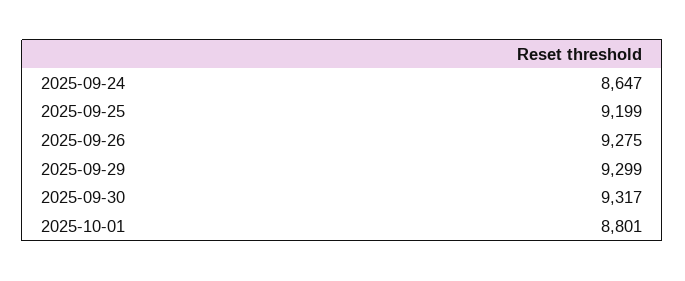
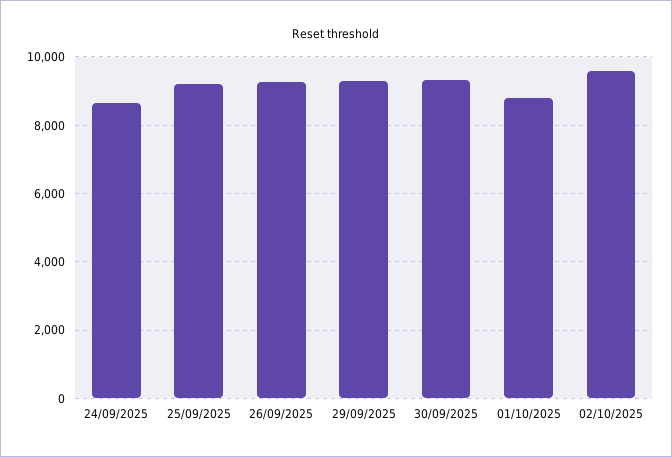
02/10/2025: none -> 9600

